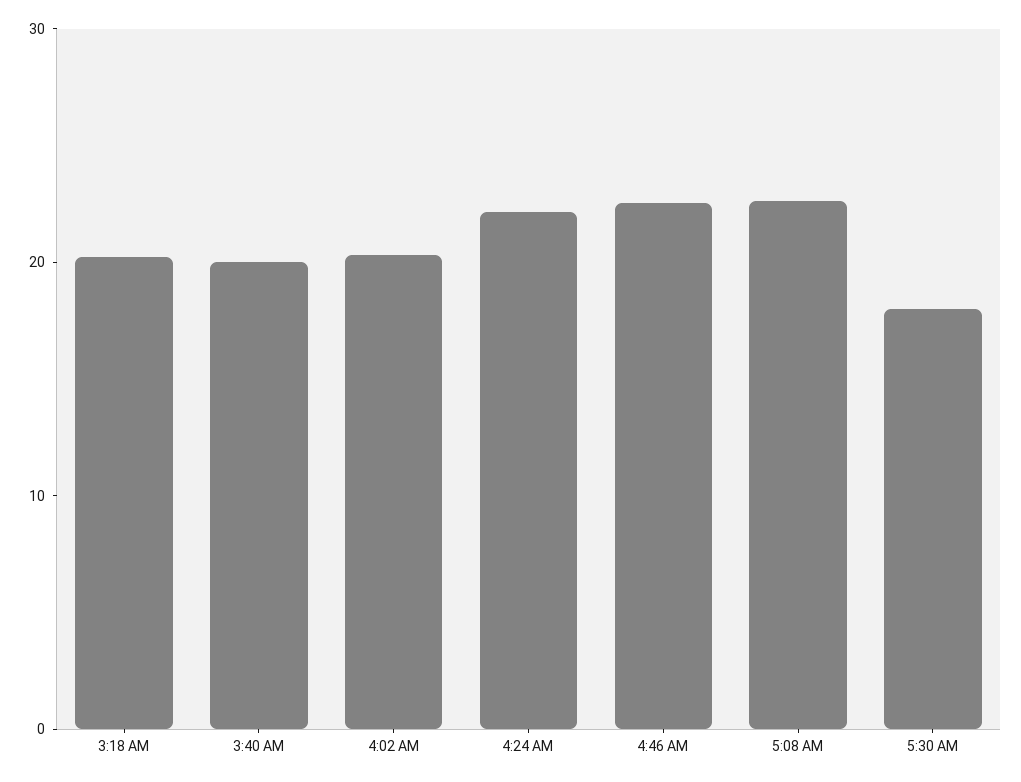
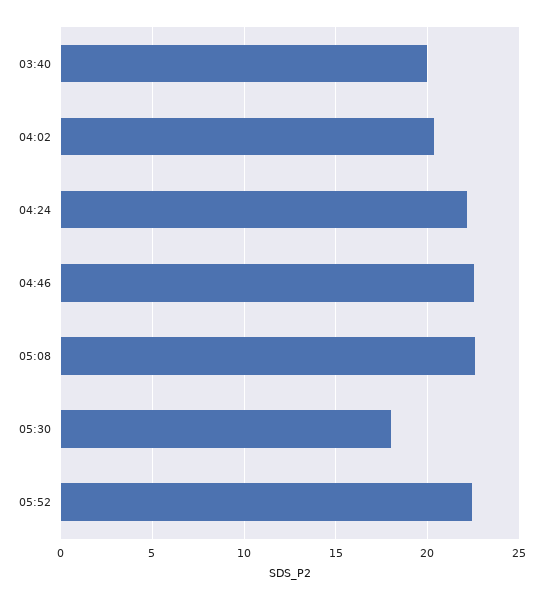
3:18 AM: 20 -> none
05:52: none -> 22.5

